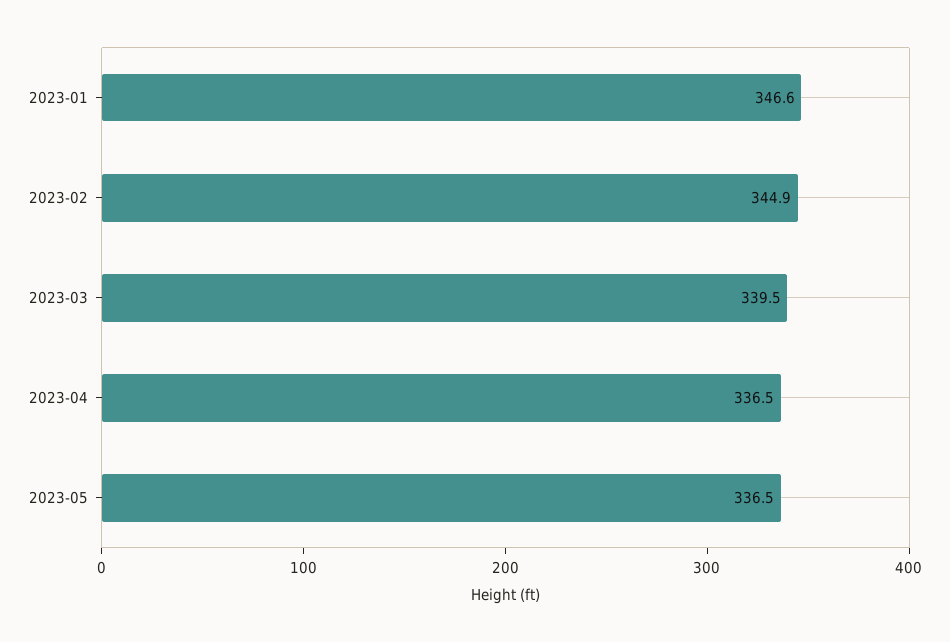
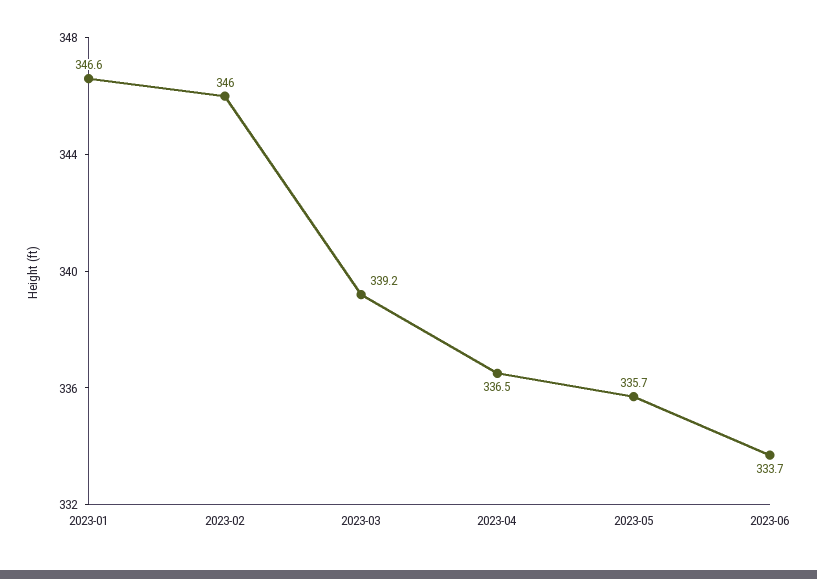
2023-02: 344.9 -> 346
2023-03: 339.5 -> 339.2
2023-05: 336.5 -> 335.7
2023-06: none -> 333.7

